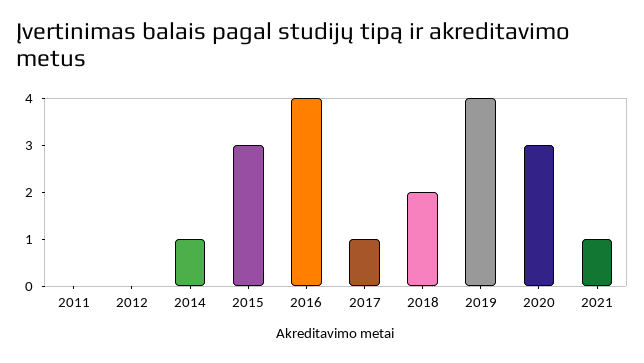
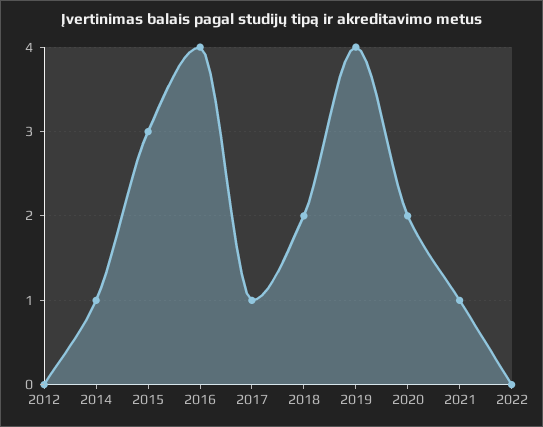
2011: 0 -> none
2020: 3 -> 2
2022: none -> 0

